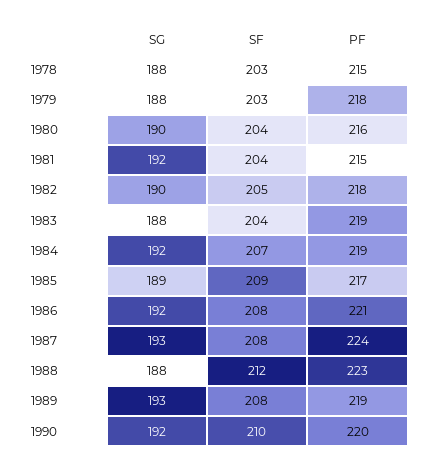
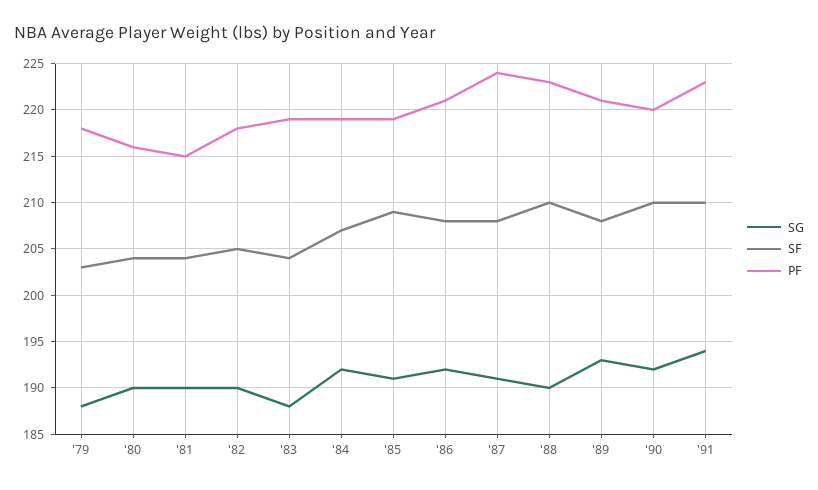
SG, 1978: 188 -> none
SF, 1978: 203 -> none
PF, 1978: 215 -> none
SG, 1981: 192 -> 190
SG, 1985: 189 -> 191
PF, 1985: 217 -> 219
SG, 1987: 193 -> 191
SG, 1988: 188 -> 190
SF, 1988: 212 -> 210
PF, 1989: 219 -> 221
SG, '91: none -> 194
SF, '91: none -> 210
PF, '91: none -> 223

